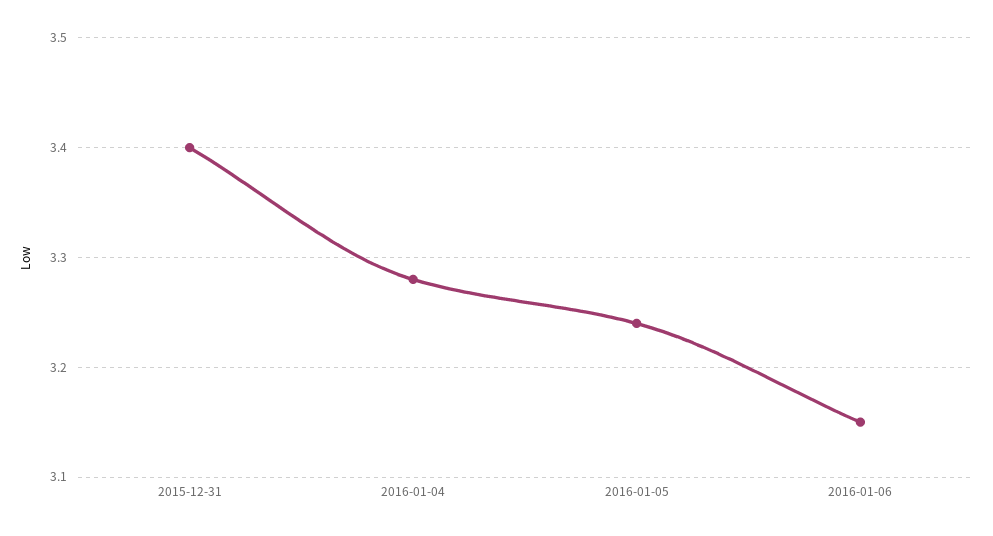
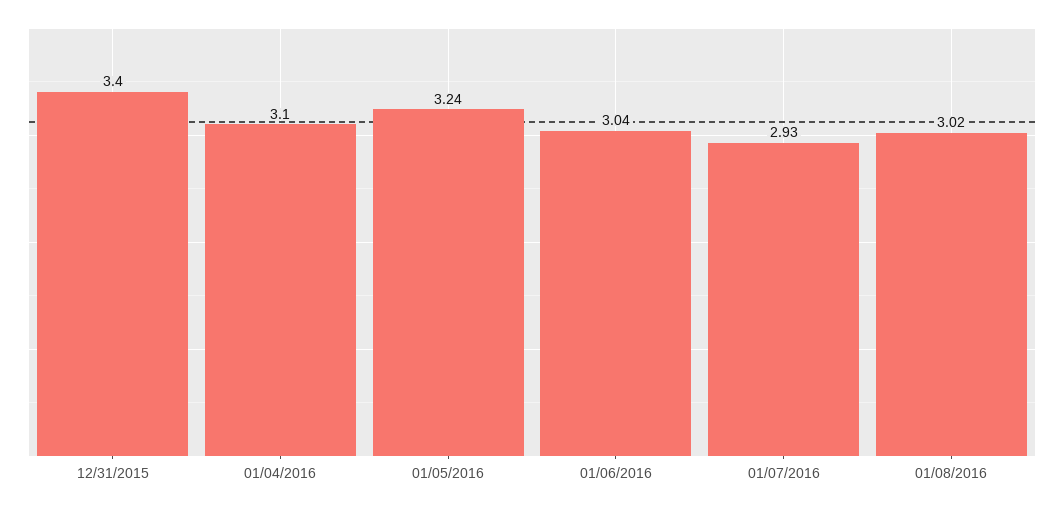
2016-01-04: 3.28 -> 3.1
2016-01-06: 3.15 -> 3.04
01/07/2016: none -> 2.93
01/08/2016: none -> 3.02

